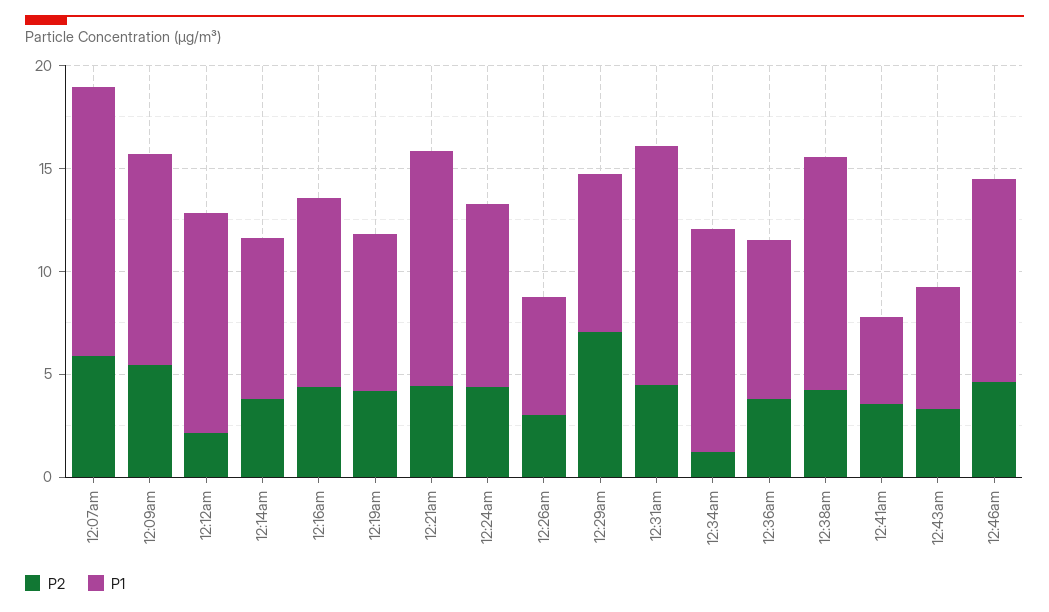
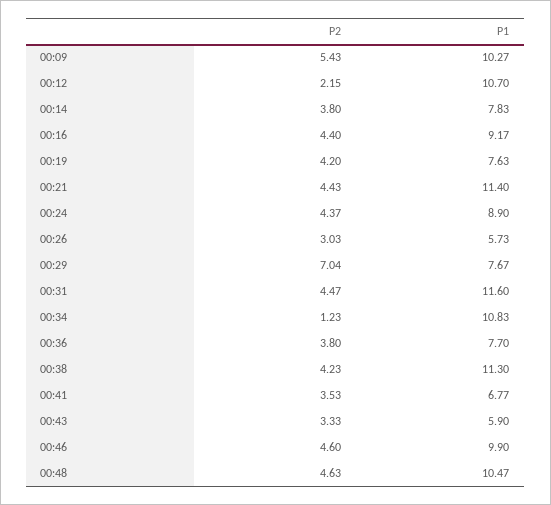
P2, 12:07am: 6 -> none
P1, 12:07am: 13 -> none
P1, 12:41am: 4 -> 6.77
P2, 00:48: none -> 4.63
P1, 00:48: none -> 10.47

